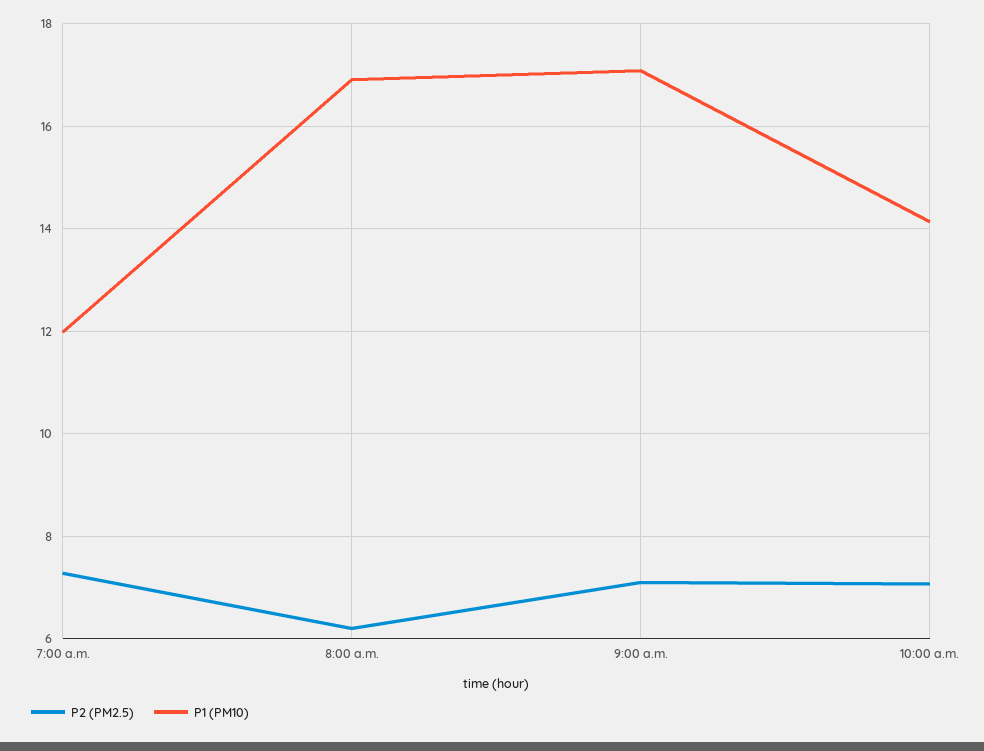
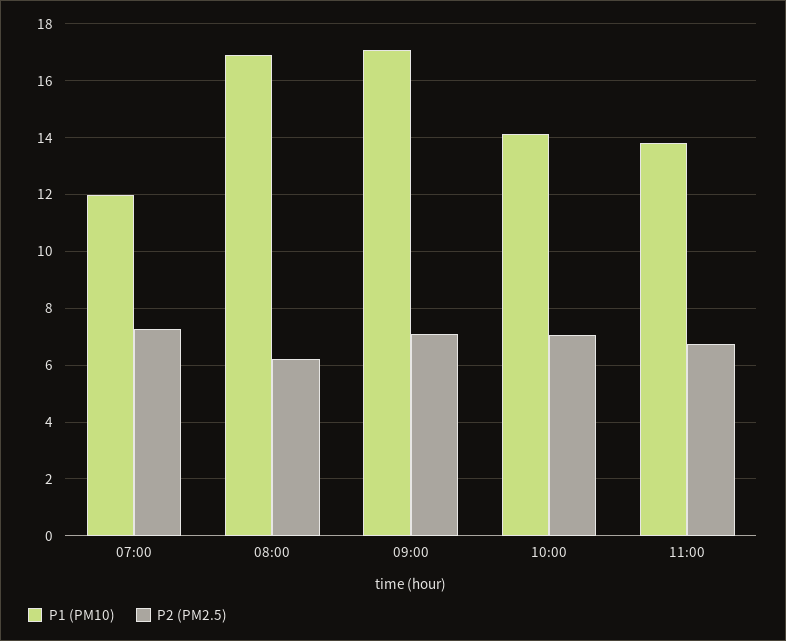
P1 (PM10), 11:00: none -> 13.75
P2 (PM2.5), 11:00: none -> 6.75

